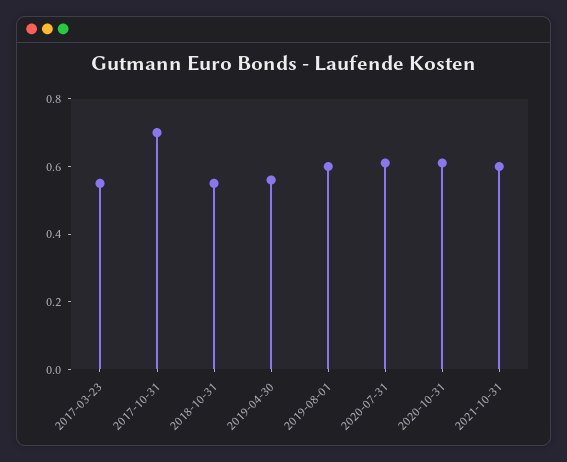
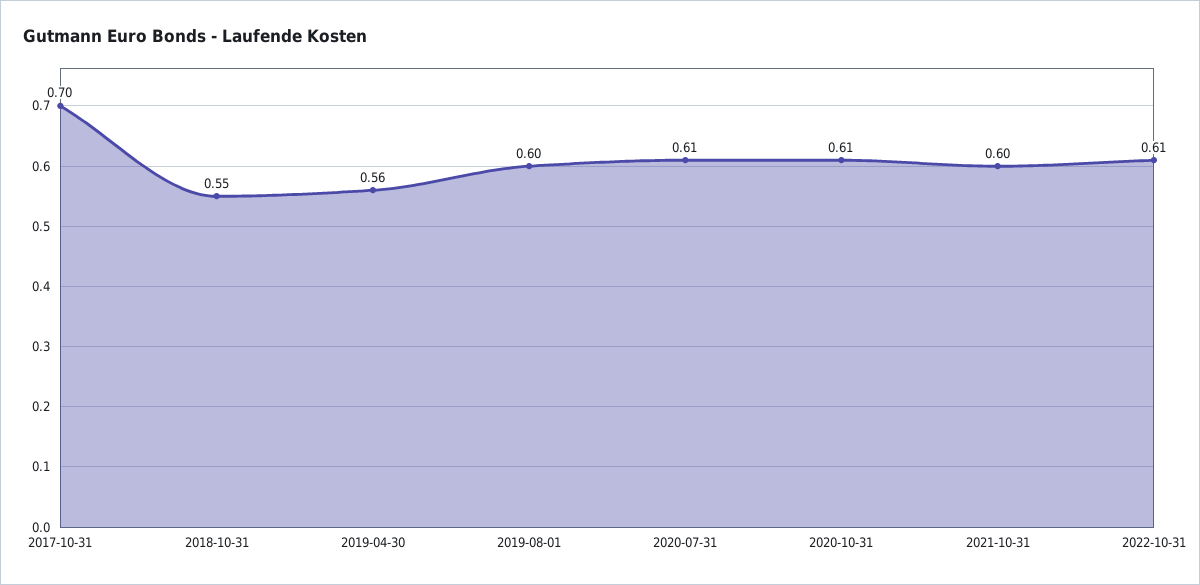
2017-03-23: 0.55 -> none
2022-10-31: none -> 0.61

